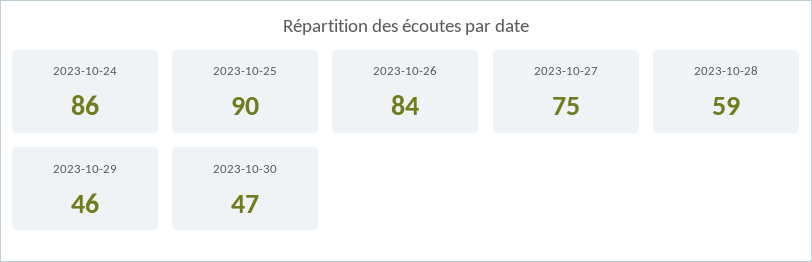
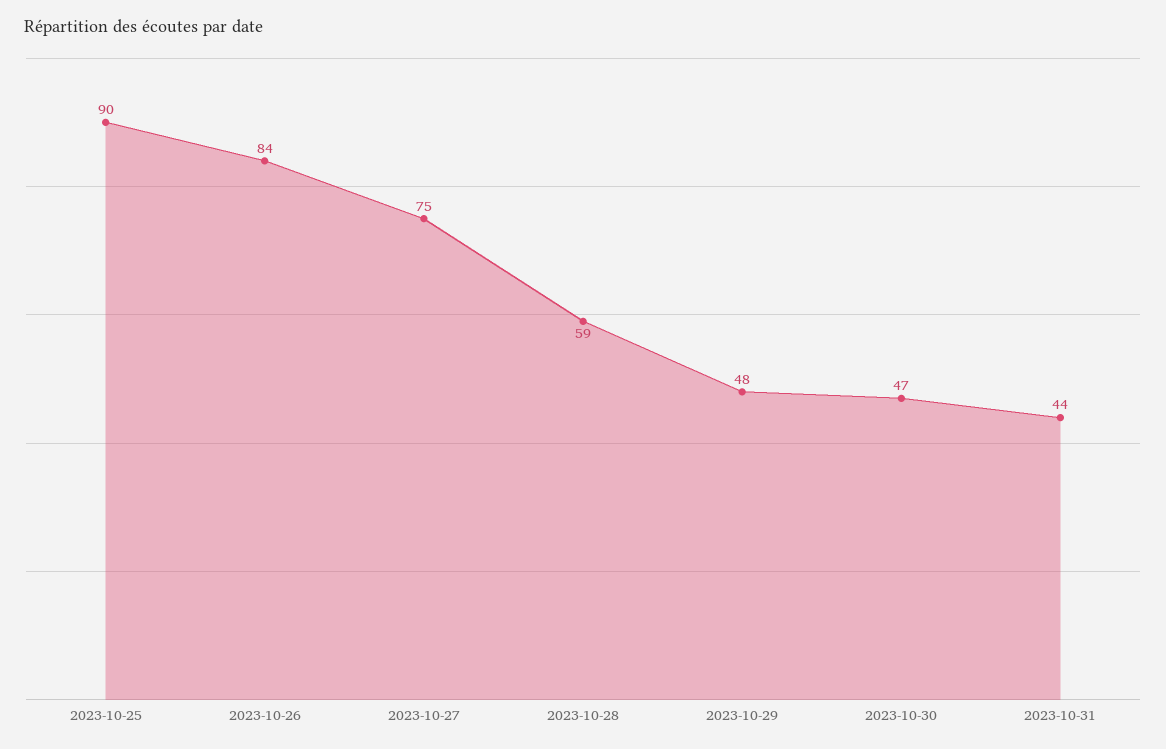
2023-10-24: 86 -> none
2023-10-29: 46 -> 48
2023-10-31: none -> 44

